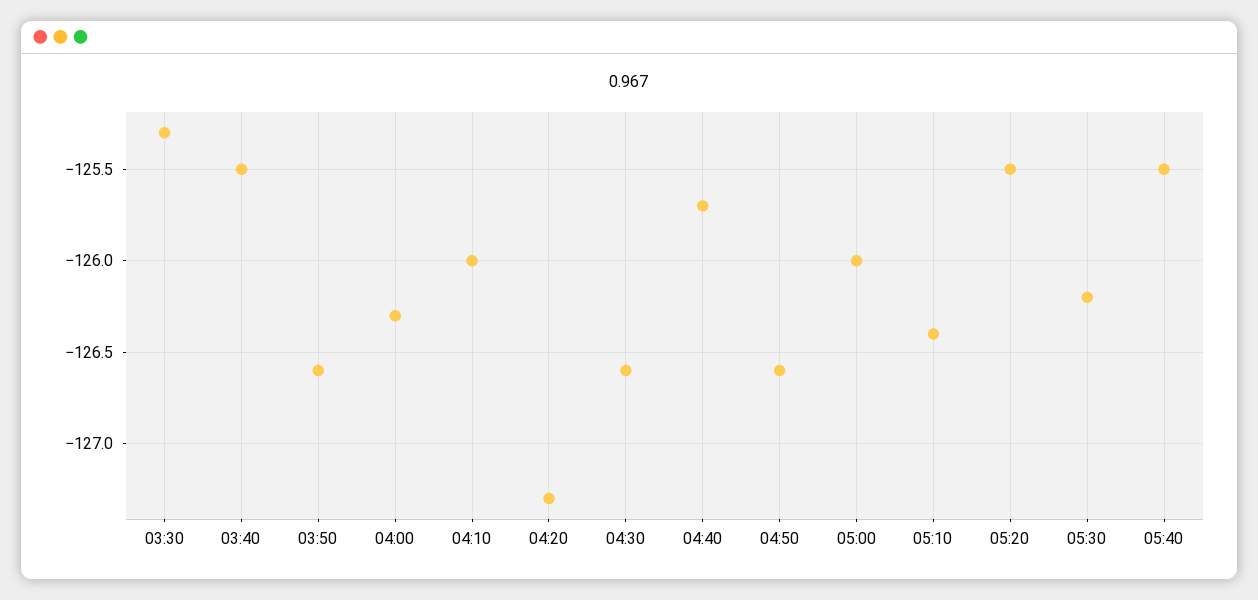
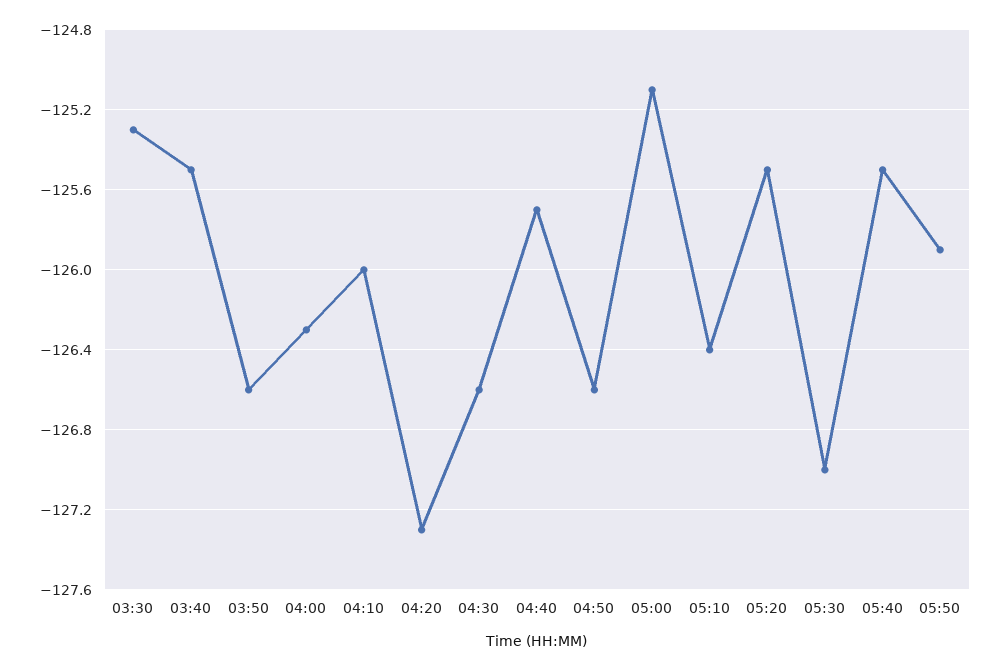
05:00: -126 -> -125.1
05:30: -126.2 -> -127
05:50: none -> -125.9

